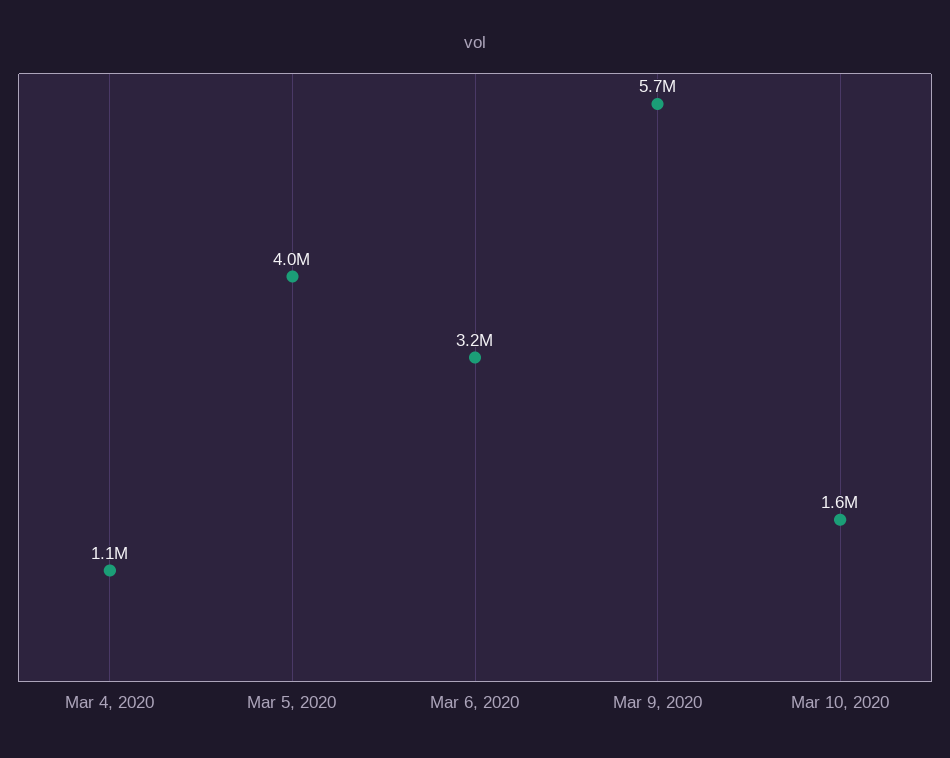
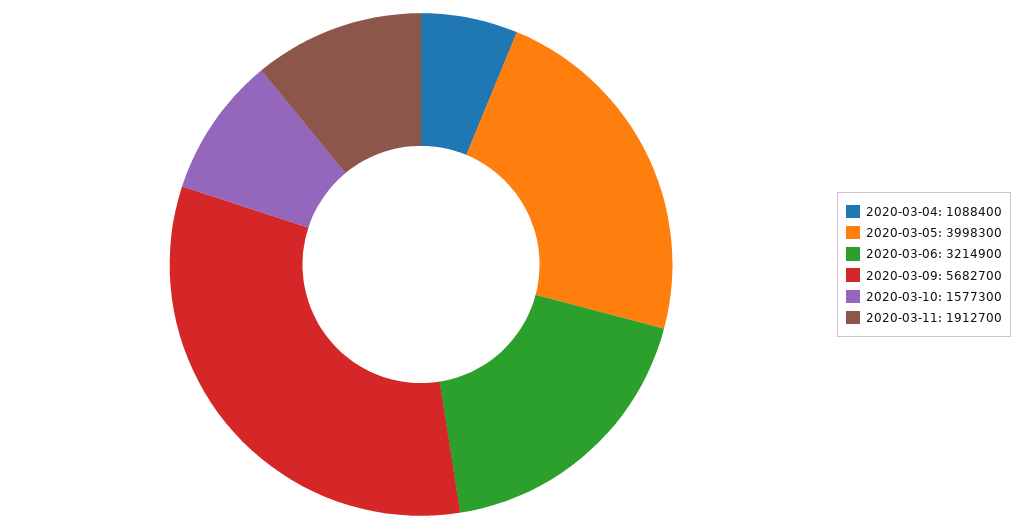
2020-03-11: none -> 1912700

